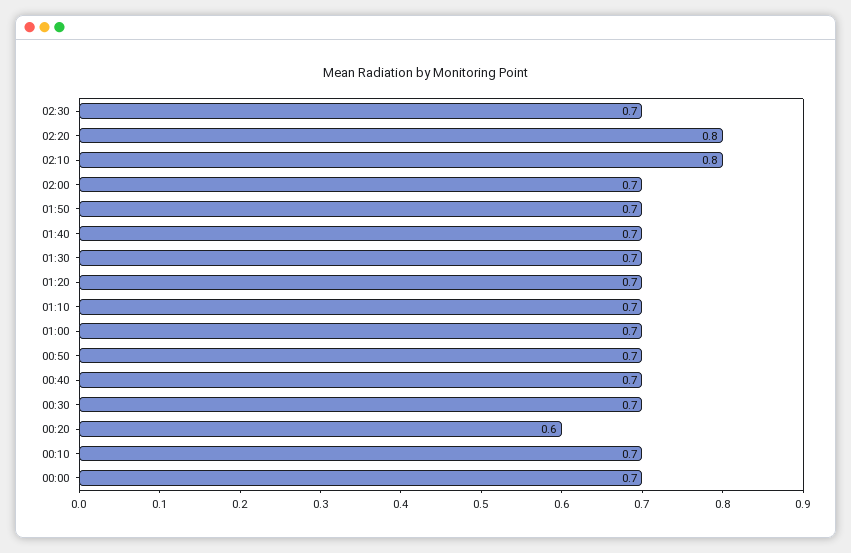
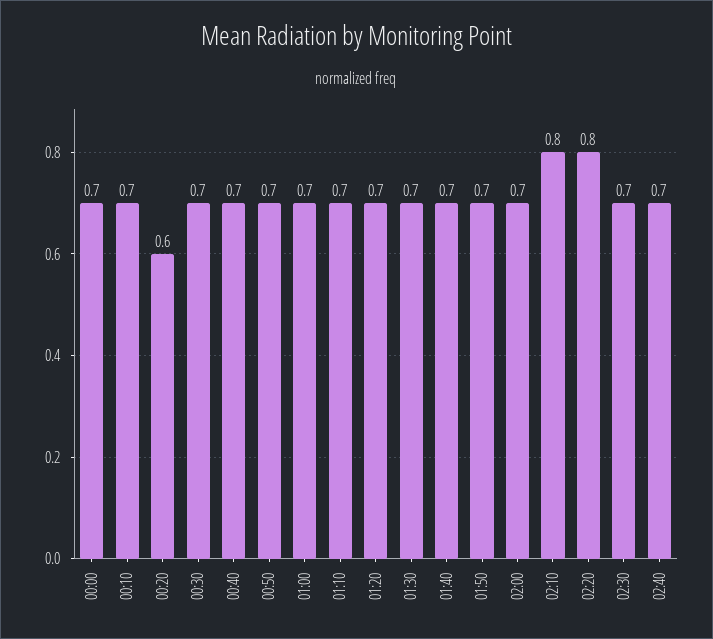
02:40: none -> 0.7

